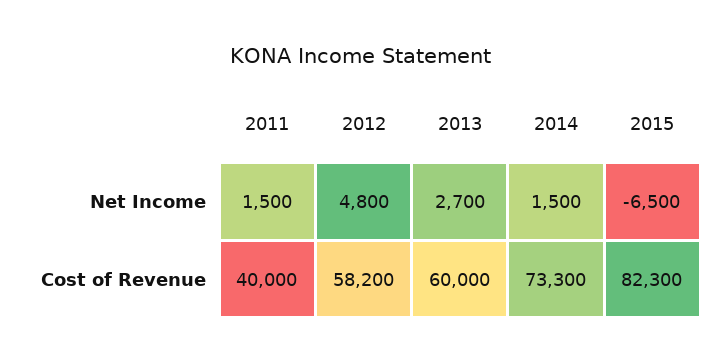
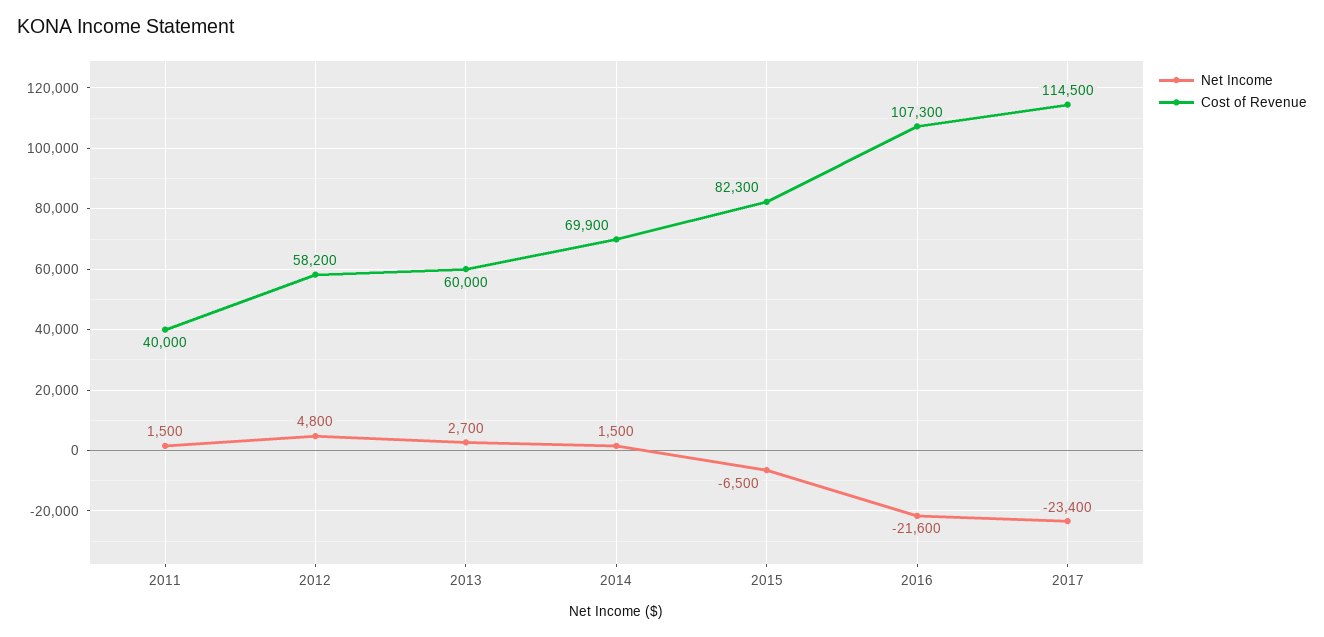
Cost of Revenue, 2014: 73300 -> 69900
Net Income, 2016: none -> -21600
Cost of Revenue, 2016: none -> 107300
Net Income, 2017: none -> -23400
Cost of Revenue, 2017: none -> 114500

